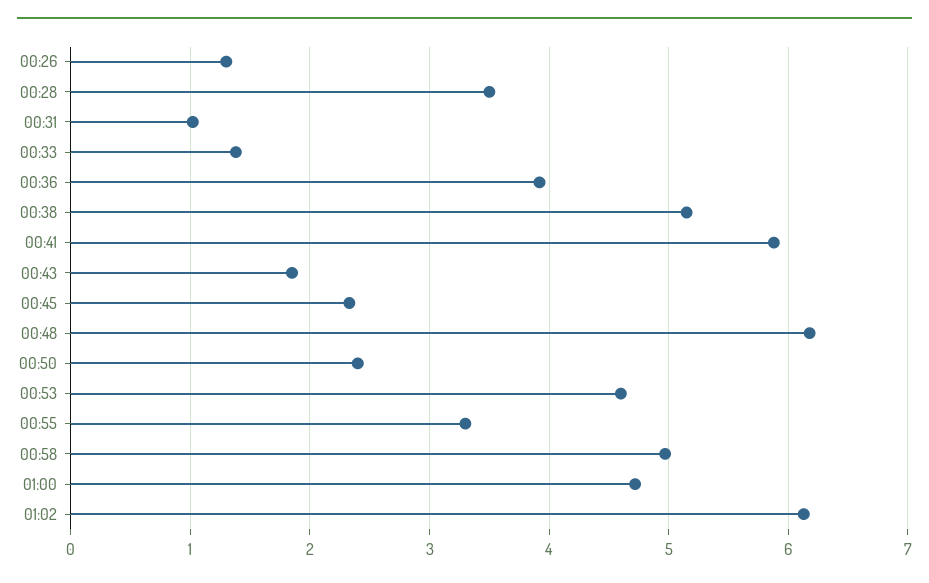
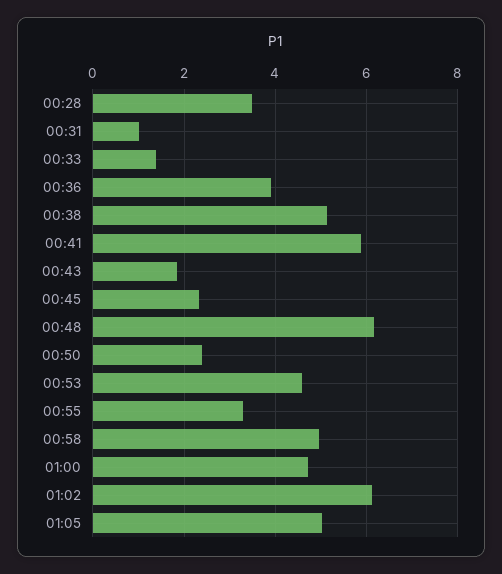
00:26: 1.3 -> none
01:05: none -> 5

